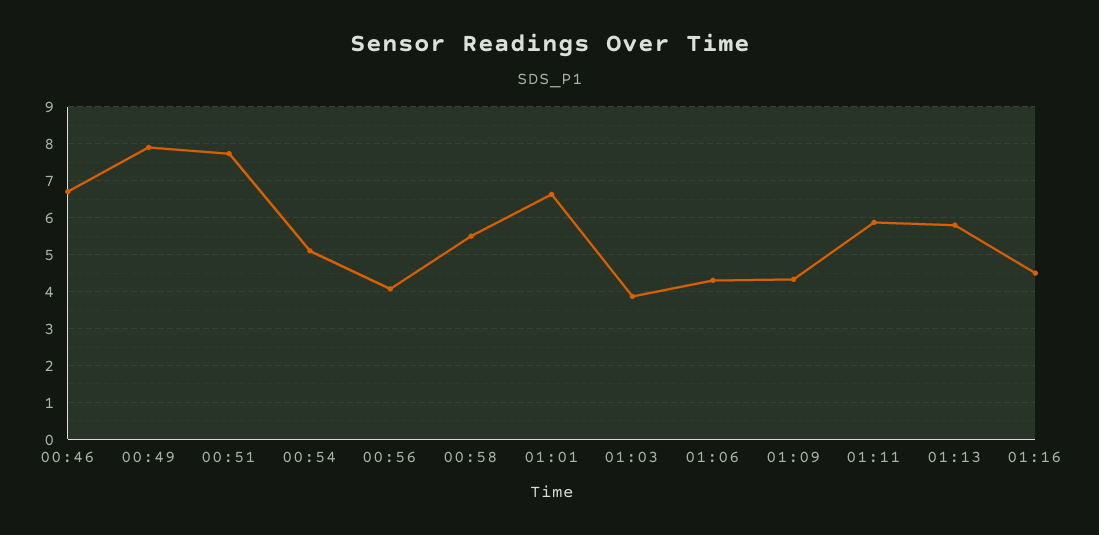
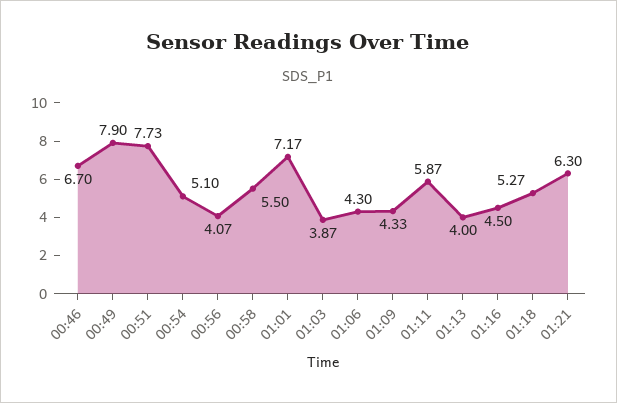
01:01: 6.6 -> 7.17
01:13: 5.8 -> 4
01:18: none -> 5.27
01:21: none -> 6.3

